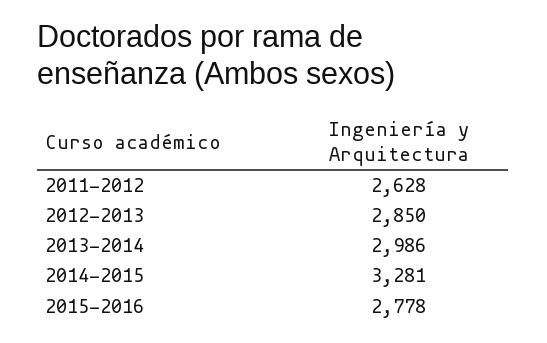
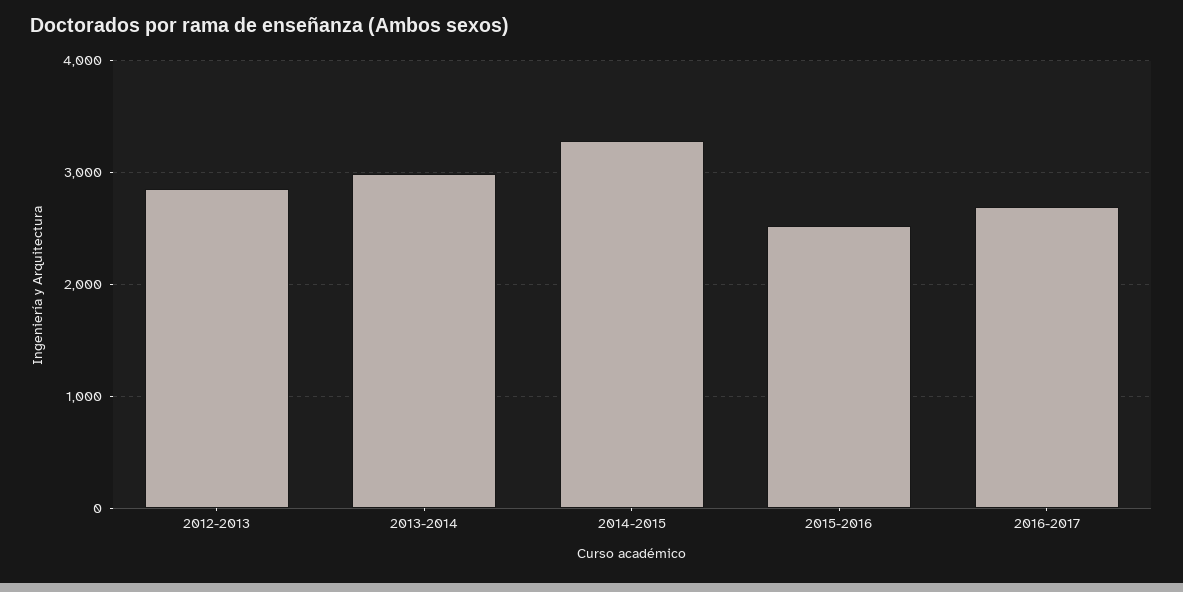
2011-2012: 2628 -> none
2015-2016: 2778 -> 2500
2016-2017: none -> 2700

